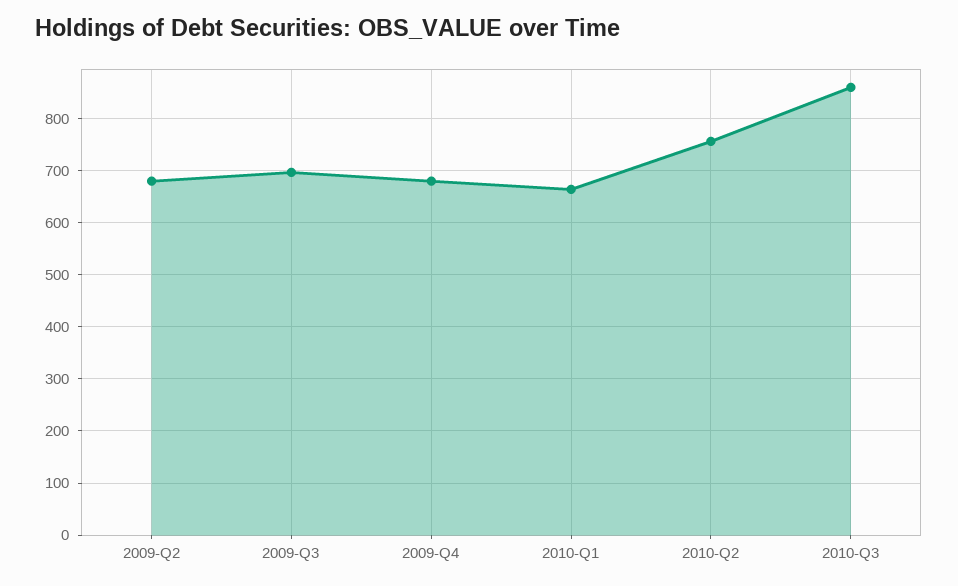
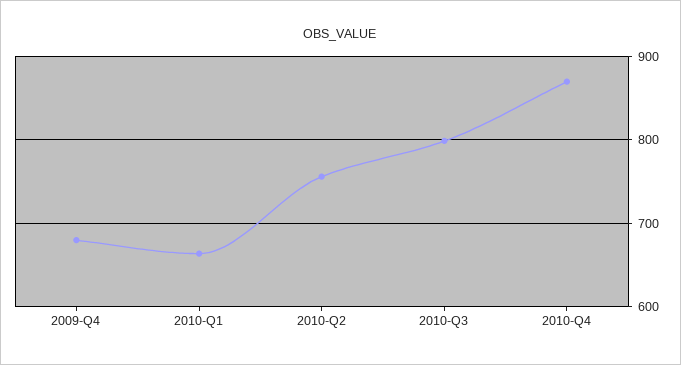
2009-Q2: 680 -> none
2009-Q3: 700 -> none
2010-Q3: 860 -> 800
2010-Q4: none -> 870

